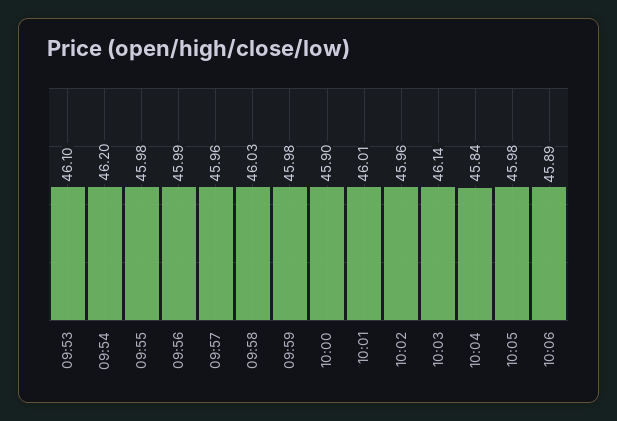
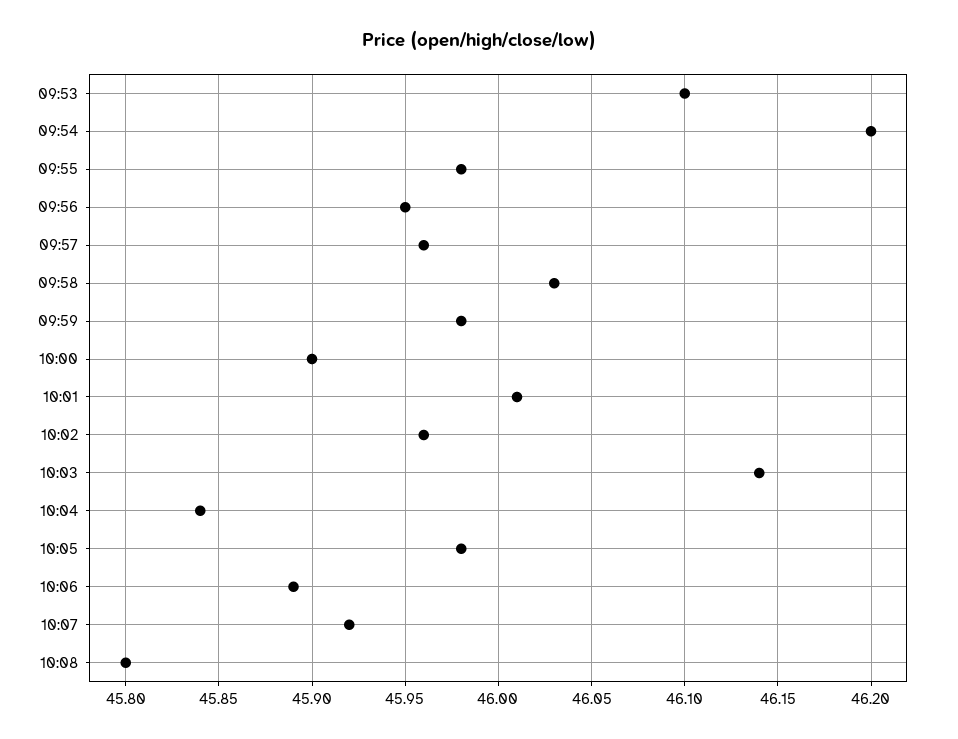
09:56: 45.99 -> 45.95
10:07: none -> 45.92
10:08: none -> 45.8

